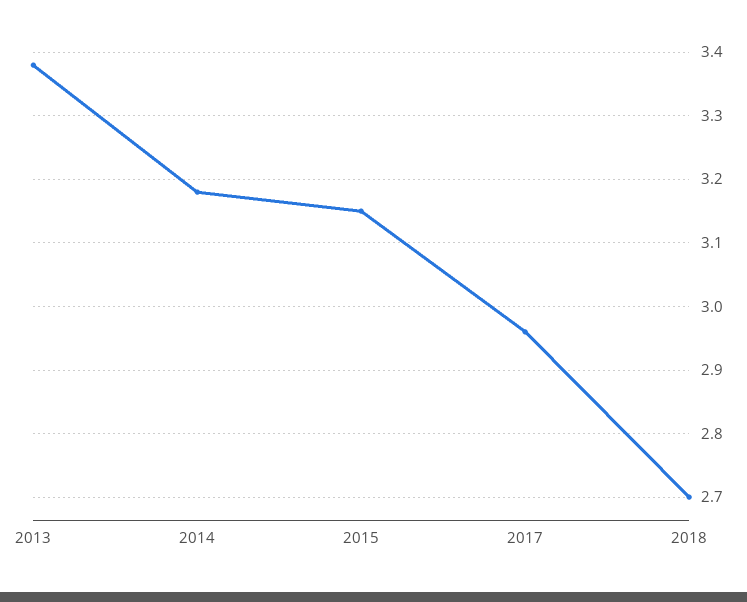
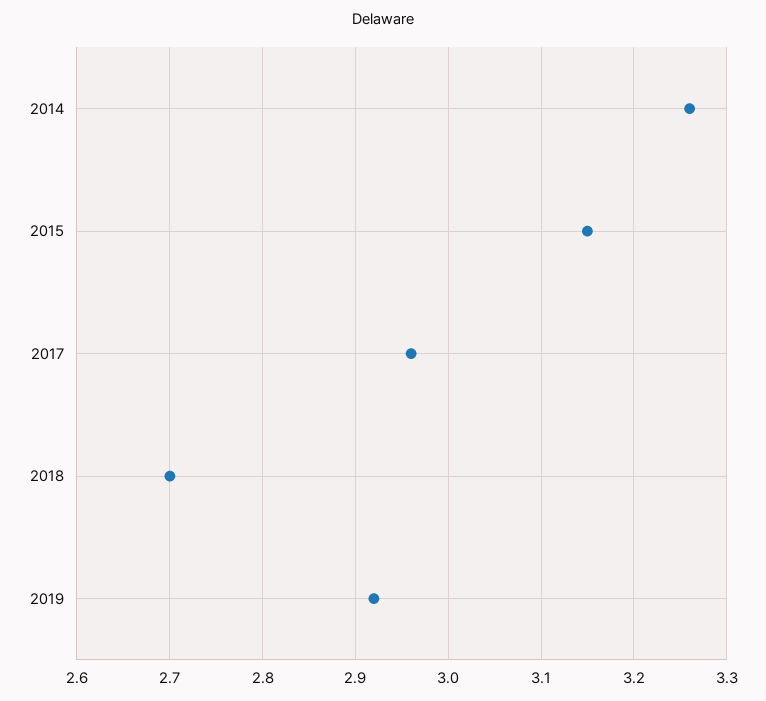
2013: 3.38 -> none
2014: 3.18 -> 3.26
2019: none -> 2.92

